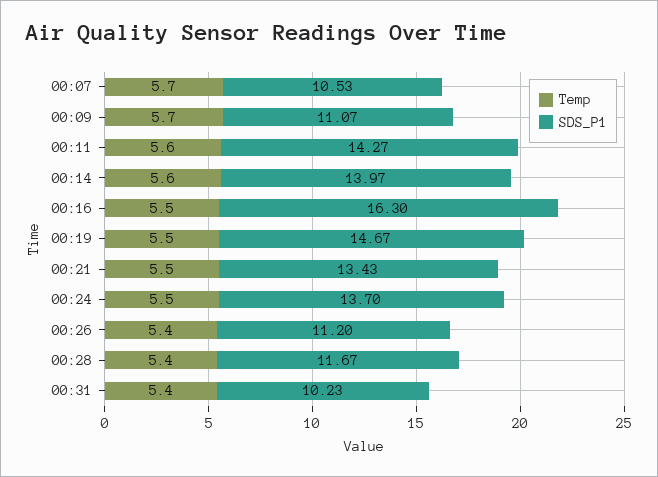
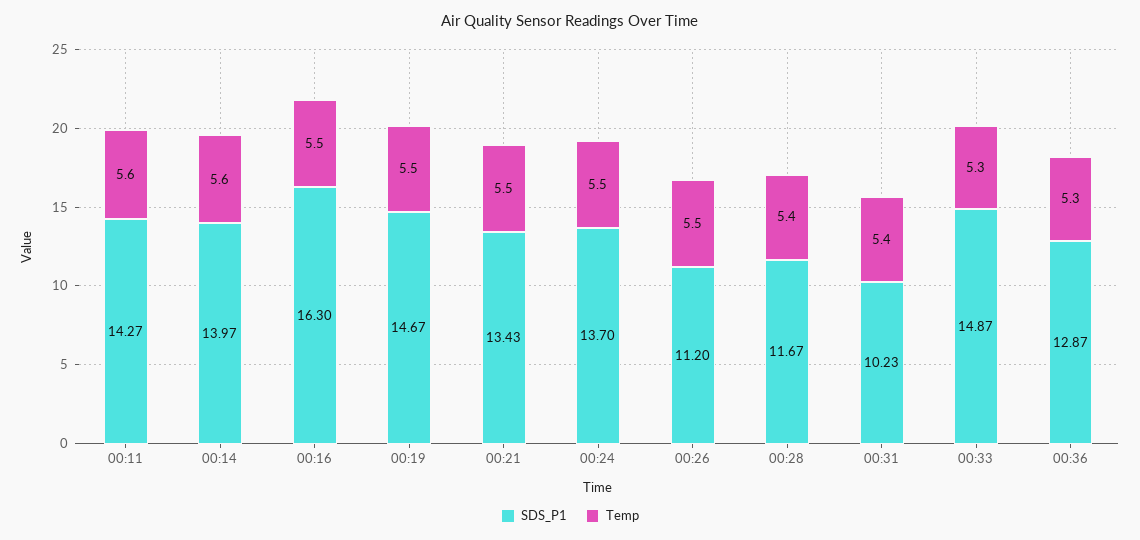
Temp, 00:07: 5.7 -> none
SDS_P1, 00:07: 10.53 -> none
Temp, 00:09: 5.7 -> none
SDS_P1, 00:09: 11.07 -> none
Temp, 00:26: 5.4 -> 5.5
SDS_P1, 00:33: none -> 14.87
Temp, 00:33: none -> 5.3
SDS_P1, 00:36: none -> 12.87
Temp, 00:36: none -> 5.3

